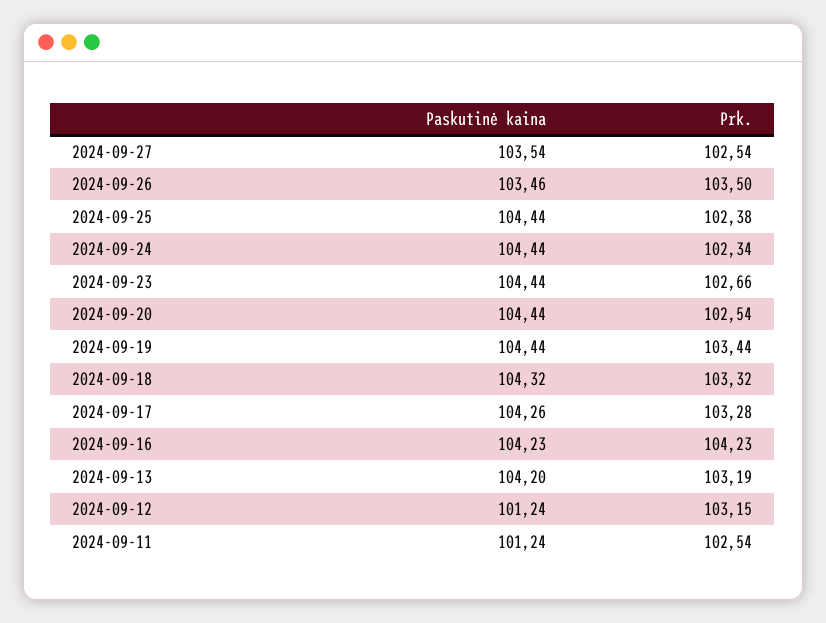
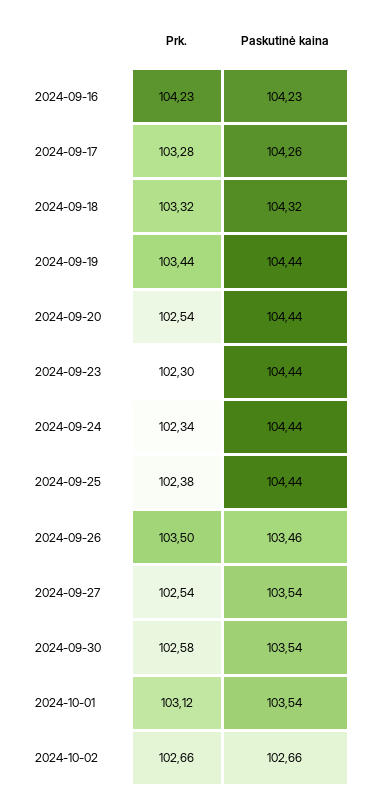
Prk., 2024-09-23: 102.66 -> 102.3
Paskutinė kaina, 2024-09-13: 104.2 -> none
Prk., 2024-09-13: 103.19 -> none
Paskutinė kaina, 2024-09-12: 101.24 -> none
Prk., 2024-09-12: 103.15 -> none
Paskutinė kaina, 2024-09-11: 101.24 -> none
Prk., 2024-09-11: 102.54 -> none
Prk., 2024-09-30: none -> 102.58
Paskutinė kaina, 2024-09-30: none -> 103.54
Prk., 2024-10-01: none -> 103.12
Paskutinė kaina, 2024-10-01: none -> 103.54
Prk., 2024-10-02: none -> 102.66
Paskutinė kaina, 2024-10-02: none -> 102.66

